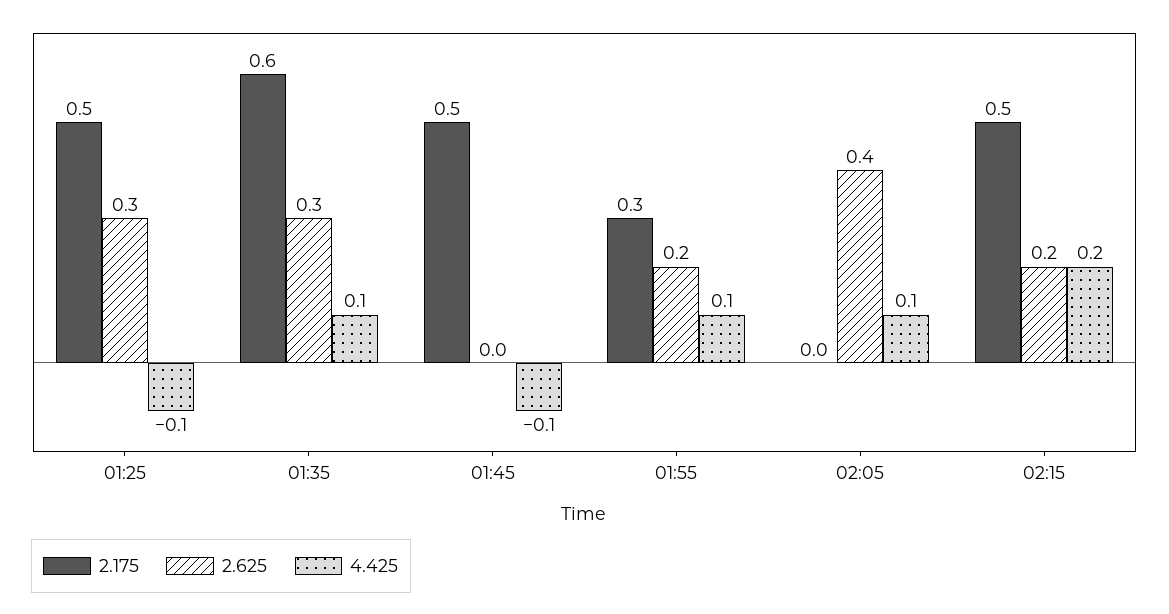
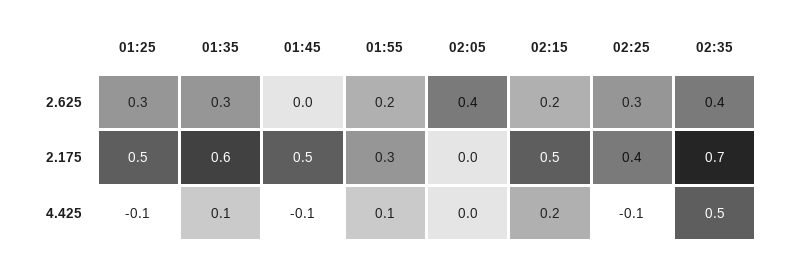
4.425, 02:05: 0.1 -> 0
2.625, 02:25: none -> 0.3
2.625, 02:35: none -> 0.4
2.175, 02:25: none -> 0.4
2.175, 02:35: none -> 0.7
4.425, 02:25: none -> -0.1
4.425, 02:35: none -> 0.5

